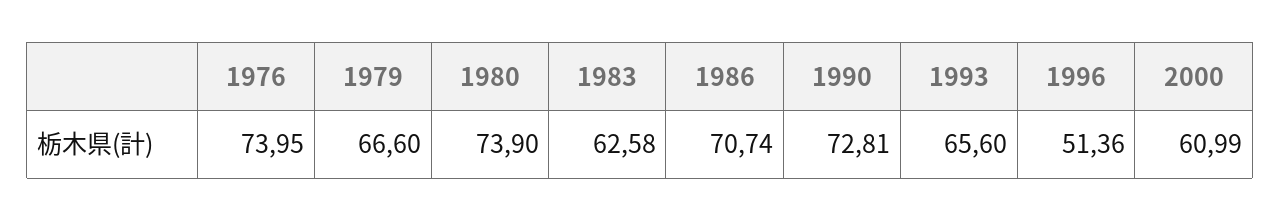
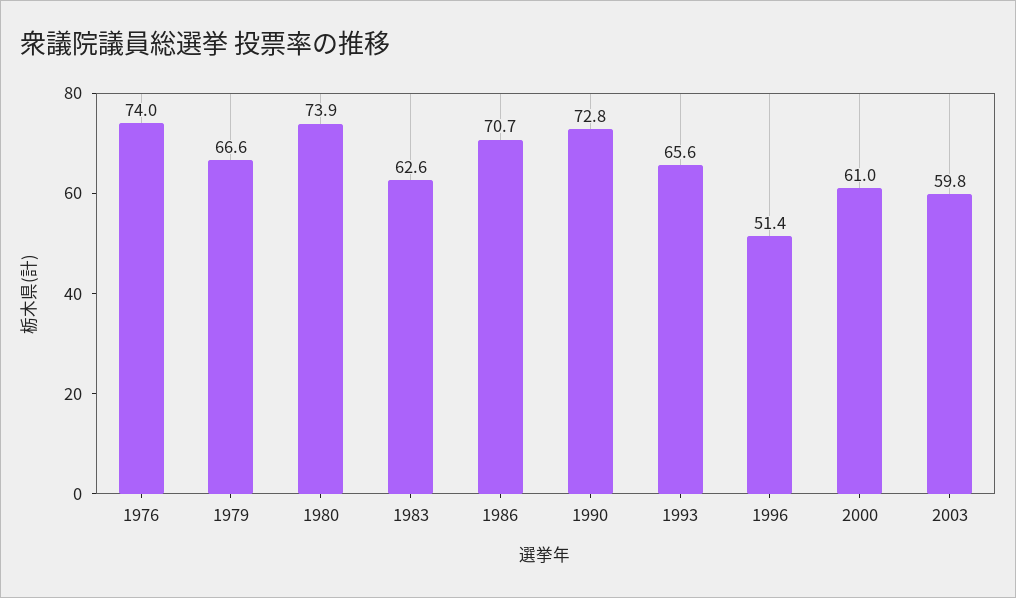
2003: none -> 59.8

